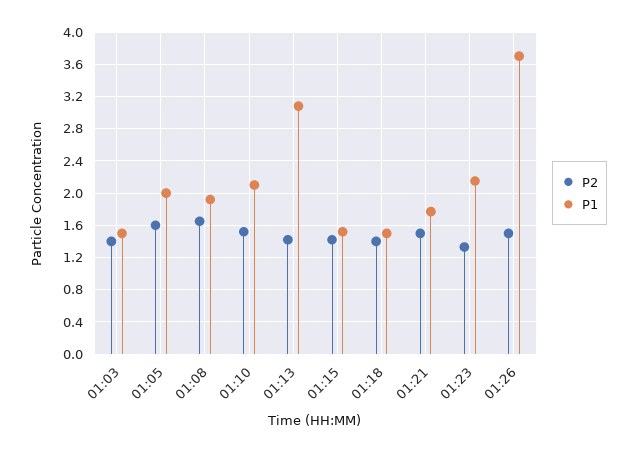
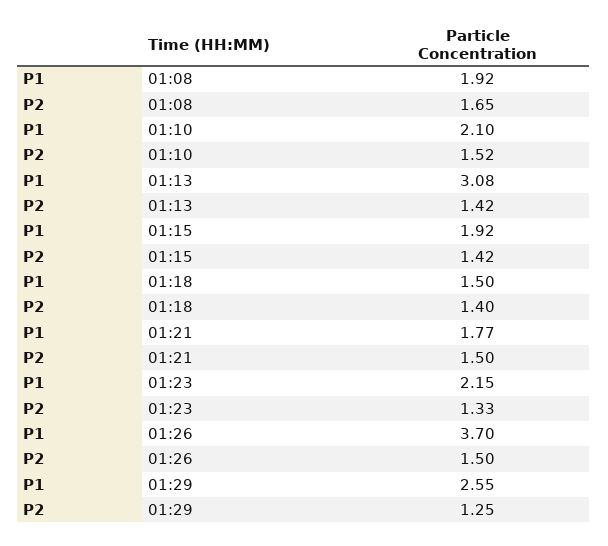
P2, 01:03: 1.4 -> none
P1, 01:03: 1.5 -> none
P2, 01:05: 1.6 -> none
P1, 01:05: 2 -> none
P1, 01:15: 1.5 -> 1.92
P1, 01:29: none -> 2.55
P2, 01:29: none -> 1.25

